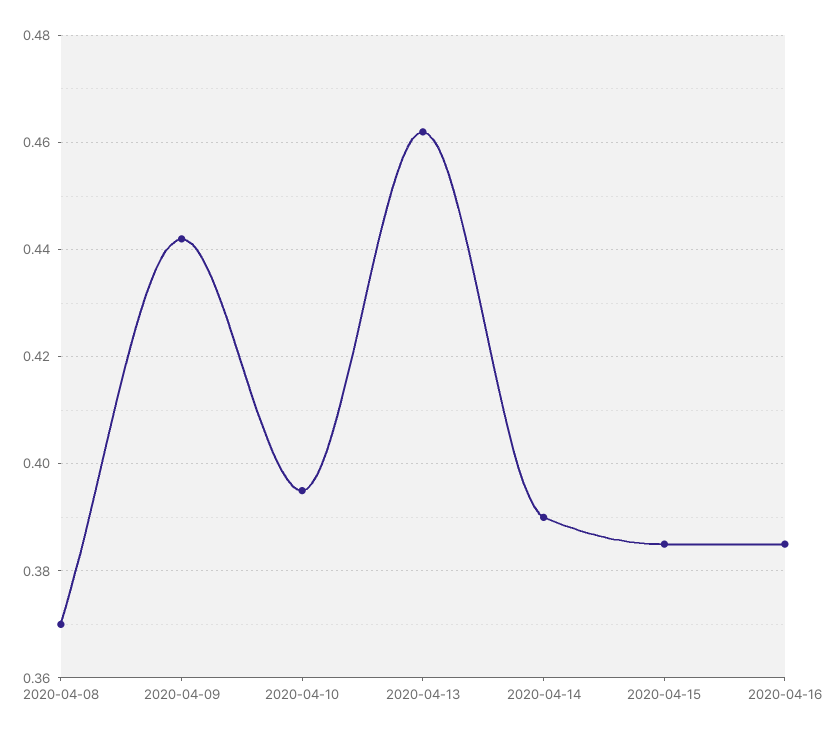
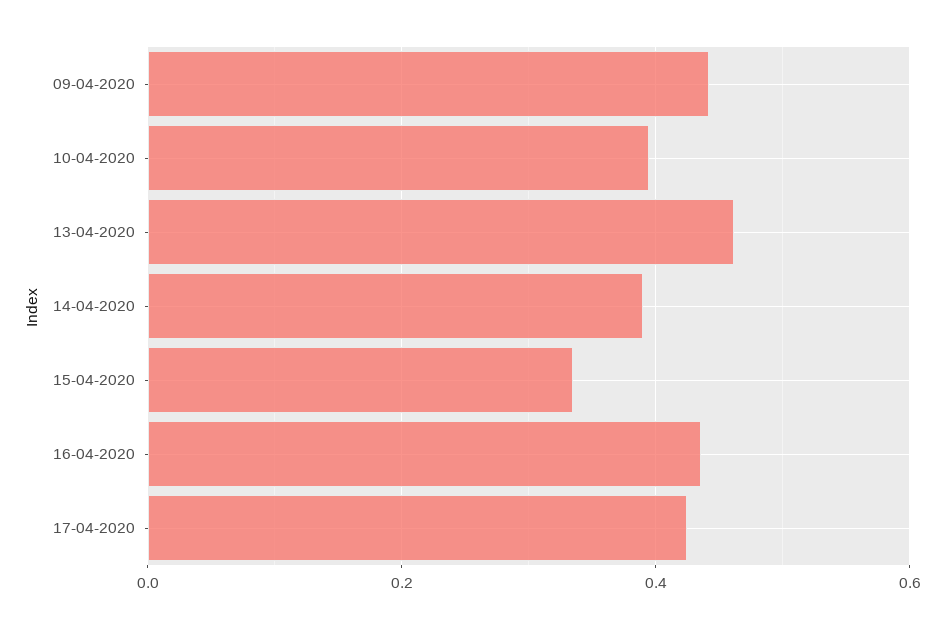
2020-04-08: 0.37 -> none
2020-04-15: 0.385 -> 0.34
2020-04-16: 0.385 -> 0.44
17-04-2020: none -> 0.42

